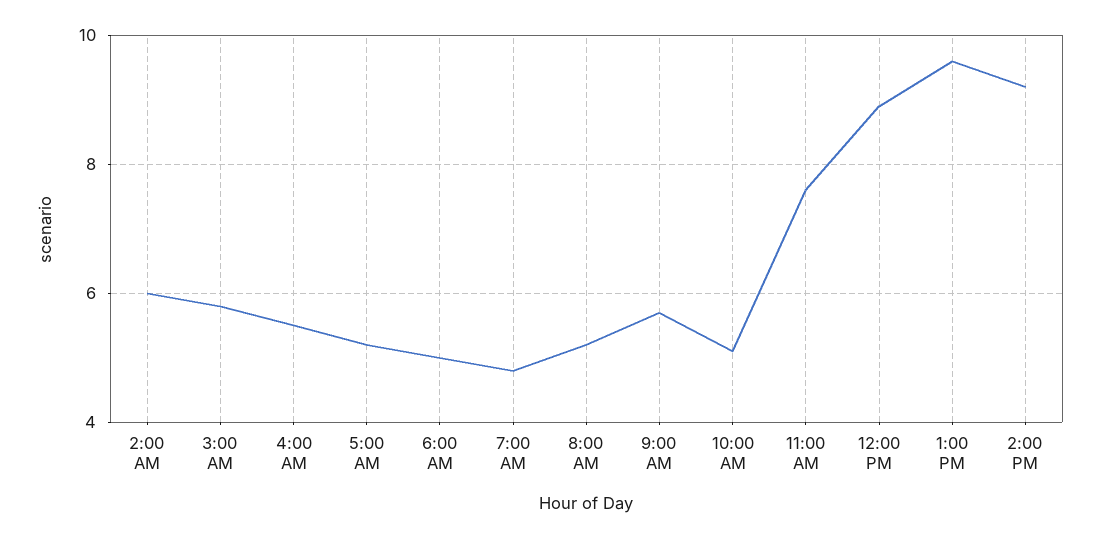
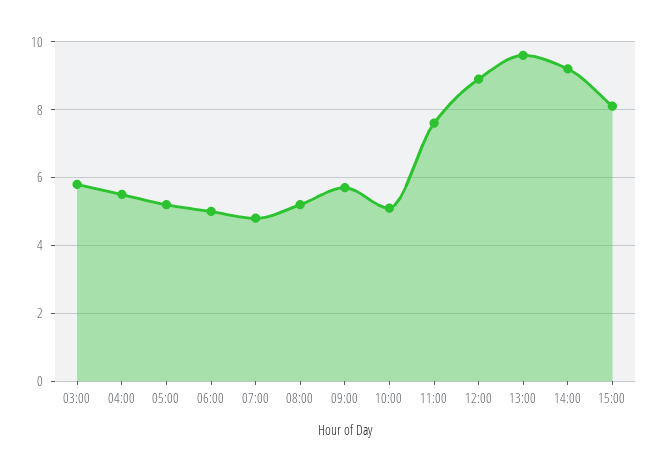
2:00 AM: 6 -> none
15:00: none -> 8

